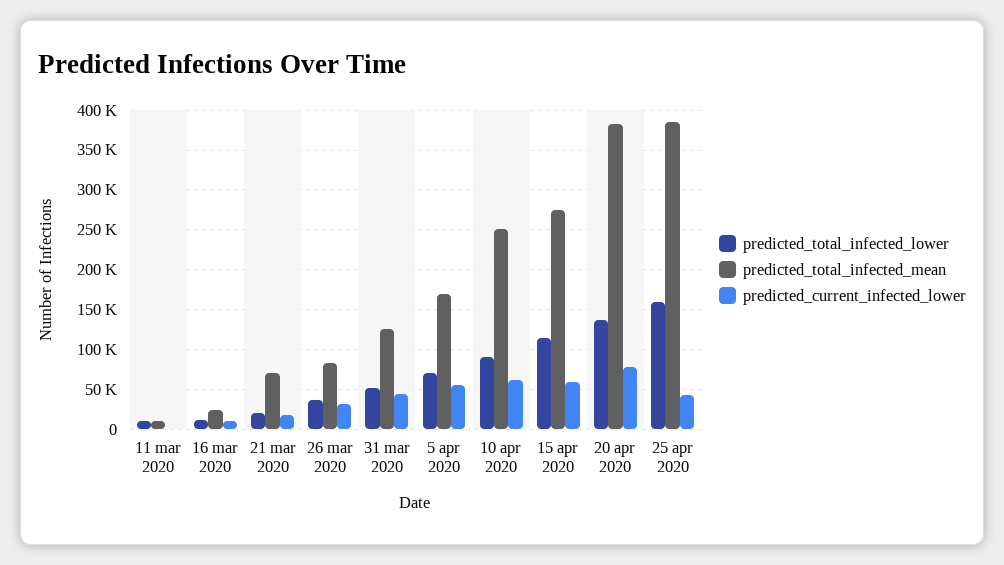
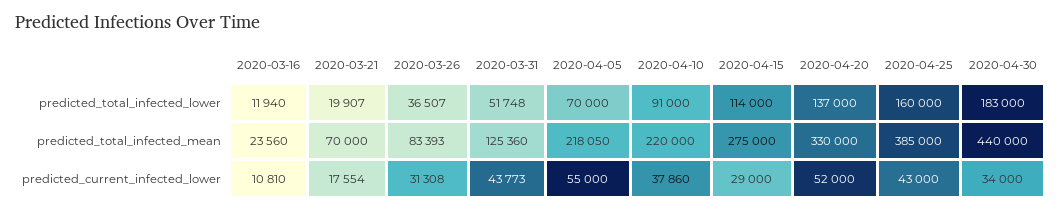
predicted_total_infected_lower, 11 mar 2020: 10000 -> none
predicted_total_infected_mean, 11 mar 2020: 10000 -> none
predicted_current_infected_lower, 11 mar 2020: 0 -> none
predicted_total_infected_mean, 5 apr 2020: 170000 -> 218050
predicted_total_infected_mean, 10 apr 2020: 250000 -> 220000
predicted_current_infected_lower, 10 apr 2020: 60000 -> 37860
predicted_current_infected_lower, 15 apr 2020: 60000 -> 29000
predicted_total_infected_mean, 20 apr 2020: 380000 -> 330000
predicted_current_infected_lower, 20 apr 2020: 80000 -> 52000
predicted_total_infected_lower, 2020-04-30: none -> 183000
predicted_total_infected_mean, 2020-04-30: none -> 440000
predicted_current_infected_lower, 2020-04-30: none -> 34000

